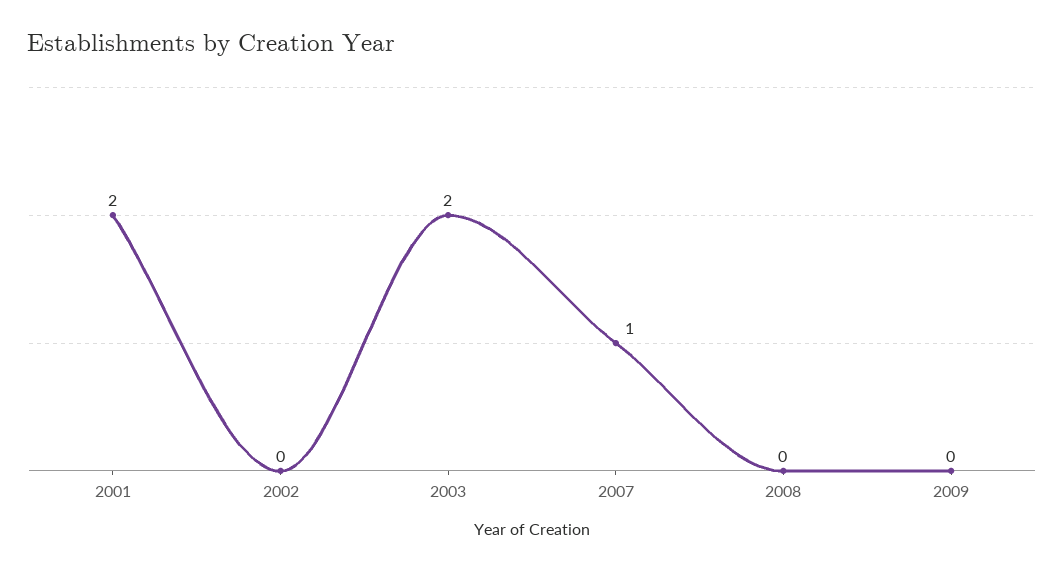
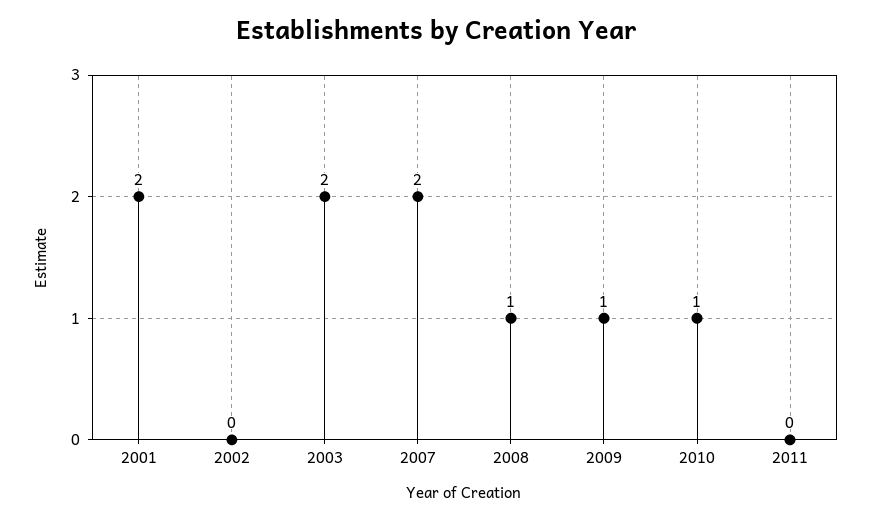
2007: 1 -> 2
2008: 0 -> 1
2009: 0 -> 1
2010: none -> 1
2011: none -> 0

